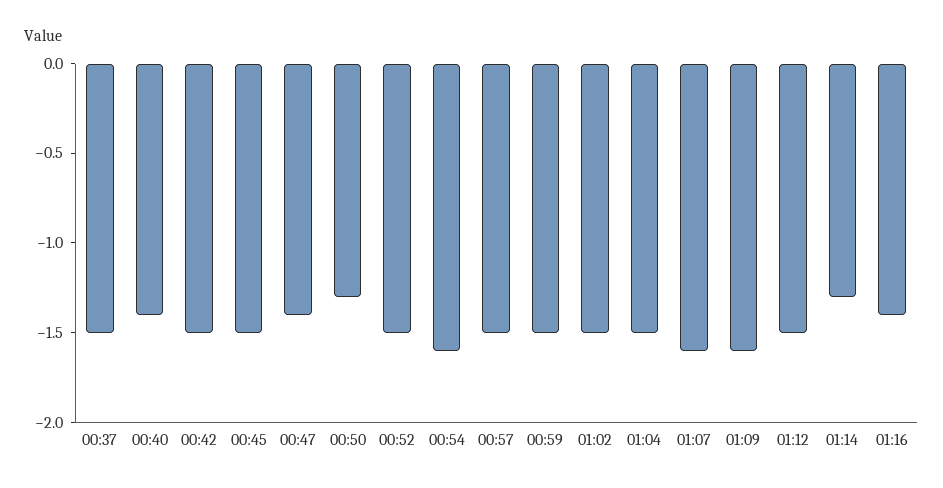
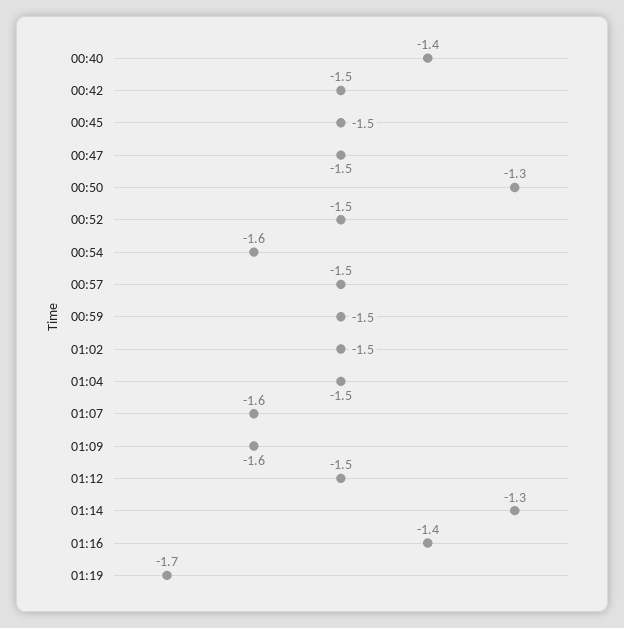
00:37: -1.5 -> none
00:47: -1.4 -> -1.5
01:19: none -> -1.7

